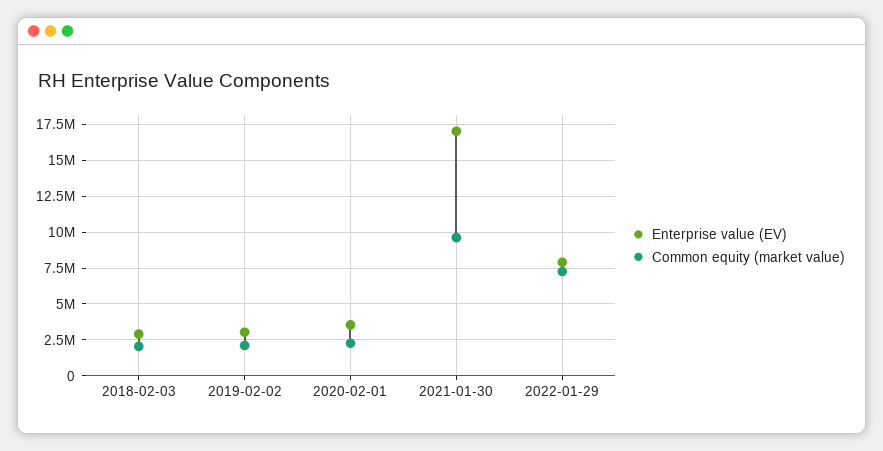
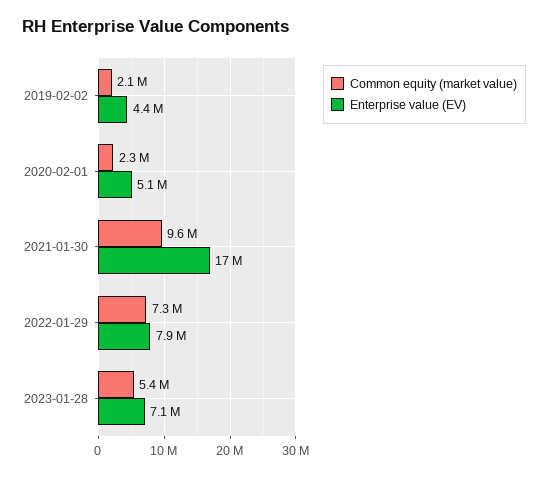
Enterprise value (EV), 2018-02-03: 3000000 -> none
Common equity (market value), 2018-02-03: 2000000 -> none
Enterprise value (EV), 2019-02-02: 3000000 -> 4400000
Enterprise value (EV), 2020-02-01: 3500000 -> 5100000
Common equity (market value), 2023-01-28: none -> 5400000
Enterprise value (EV), 2023-01-28: none -> 7100000

